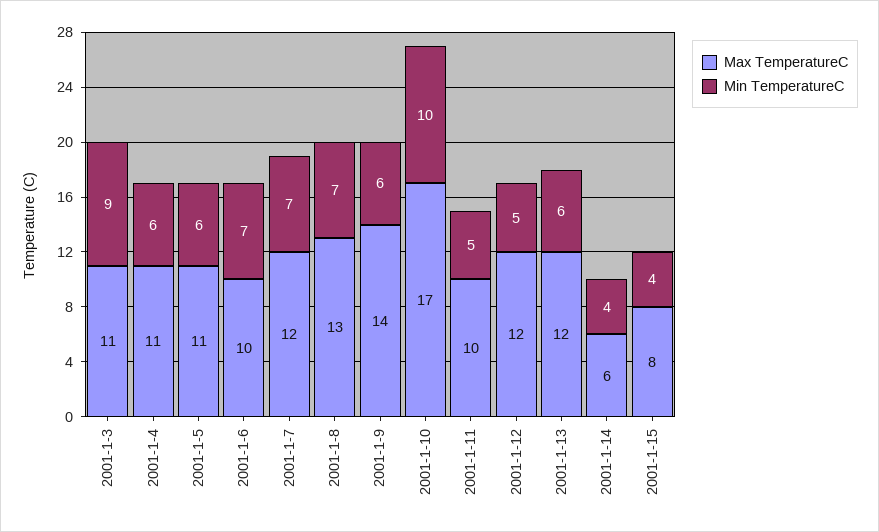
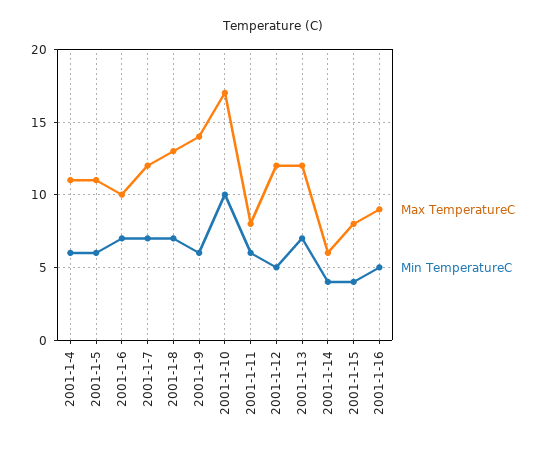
Max TemperatureC, 2001-1-3: 11 -> none
Min TemperatureC, 2001-1-3: 9 -> none
Max TemperatureC, 2001-1-11: 10 -> 8
Min TemperatureC, 2001-1-11: 5 -> 6
Min TemperatureC, 2001-1-13: 6 -> 7
Max TemperatureC, 2001-1-16: none -> 9
Min TemperatureC, 2001-1-16: none -> 5

